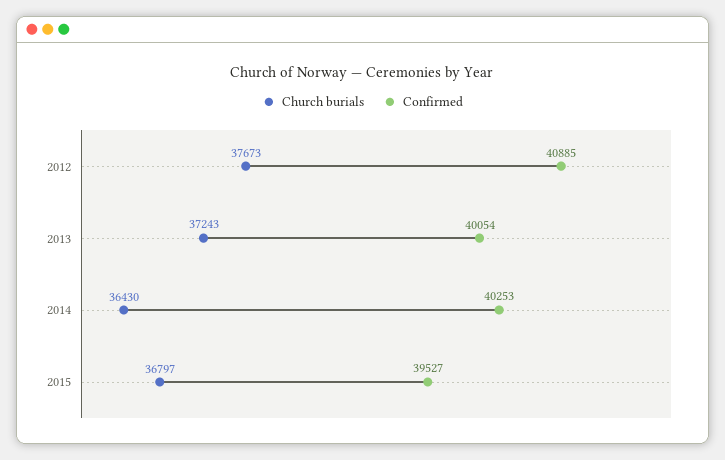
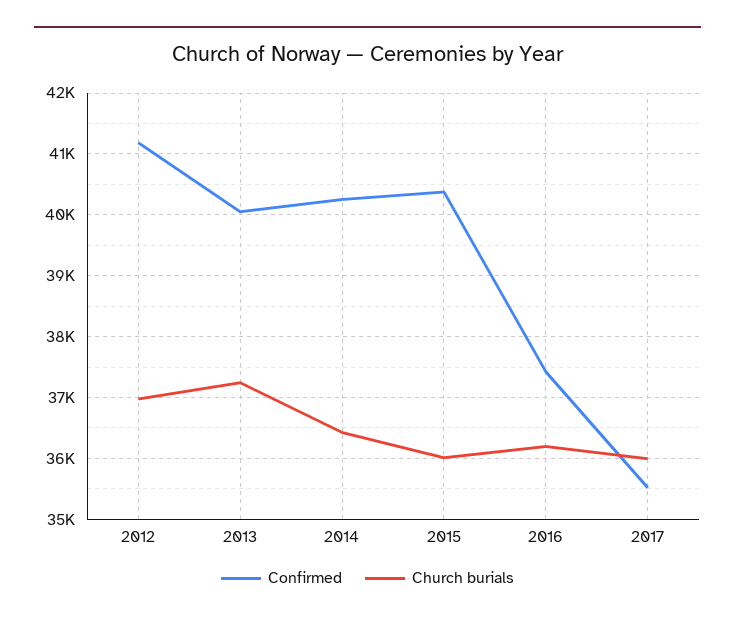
Church burials, 2012: 37673 -> 37000
Confirmed, 2012: 40885 -> 41200
Church burials, 2015: 36797 -> 36000
Confirmed, 2015: 39527 -> 40400
Confirmed, 2016: none -> 37400
Church burials, 2016: none -> 36200
Confirmed, 2017: none -> 35500
Church burials, 2017: none -> 36000

